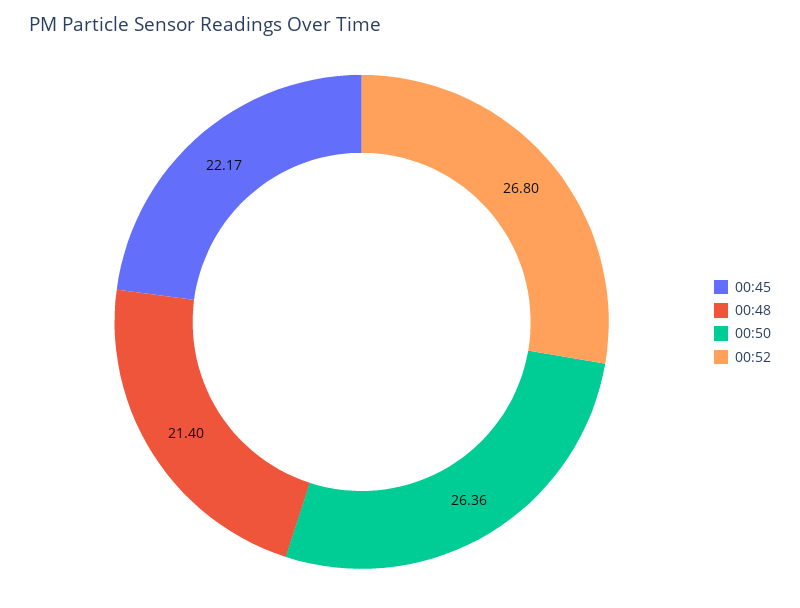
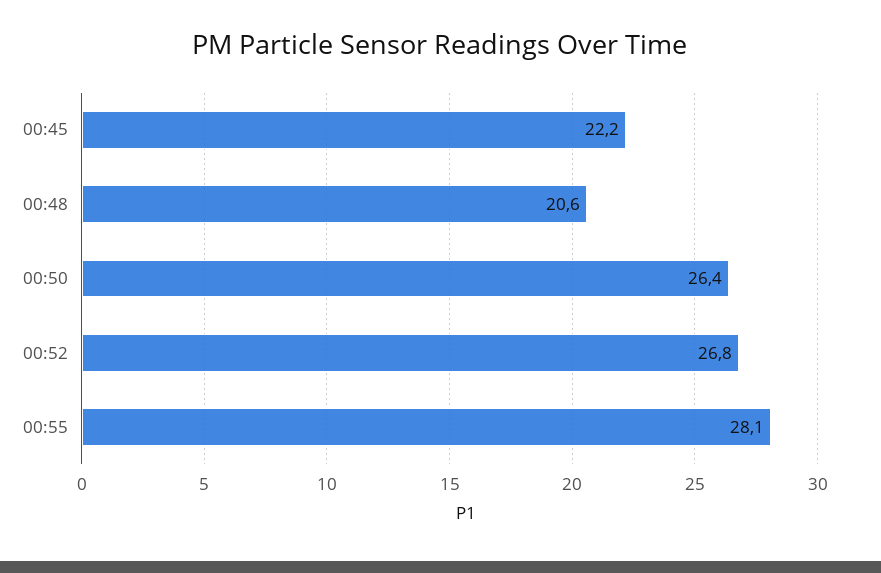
00:48: 21.4 -> 20.6
00:55: none -> 28.1

